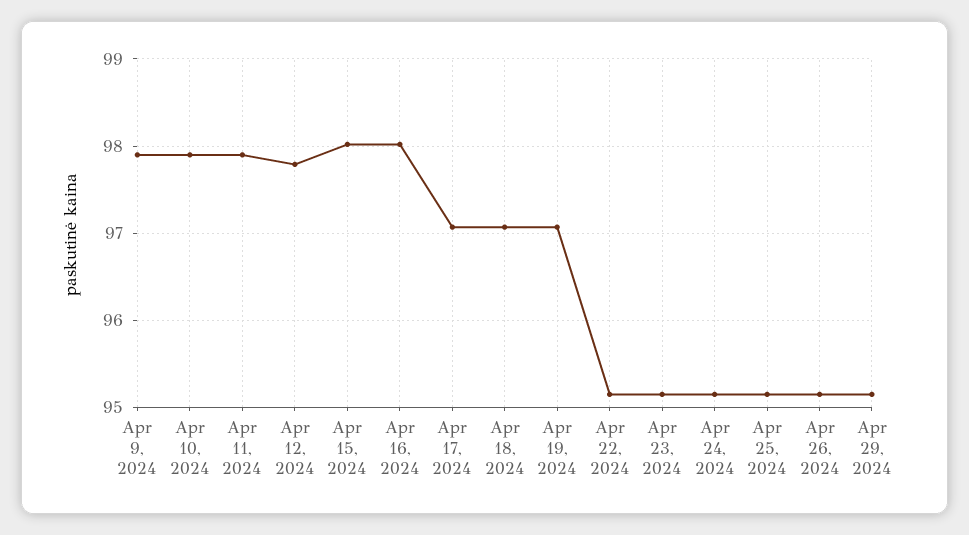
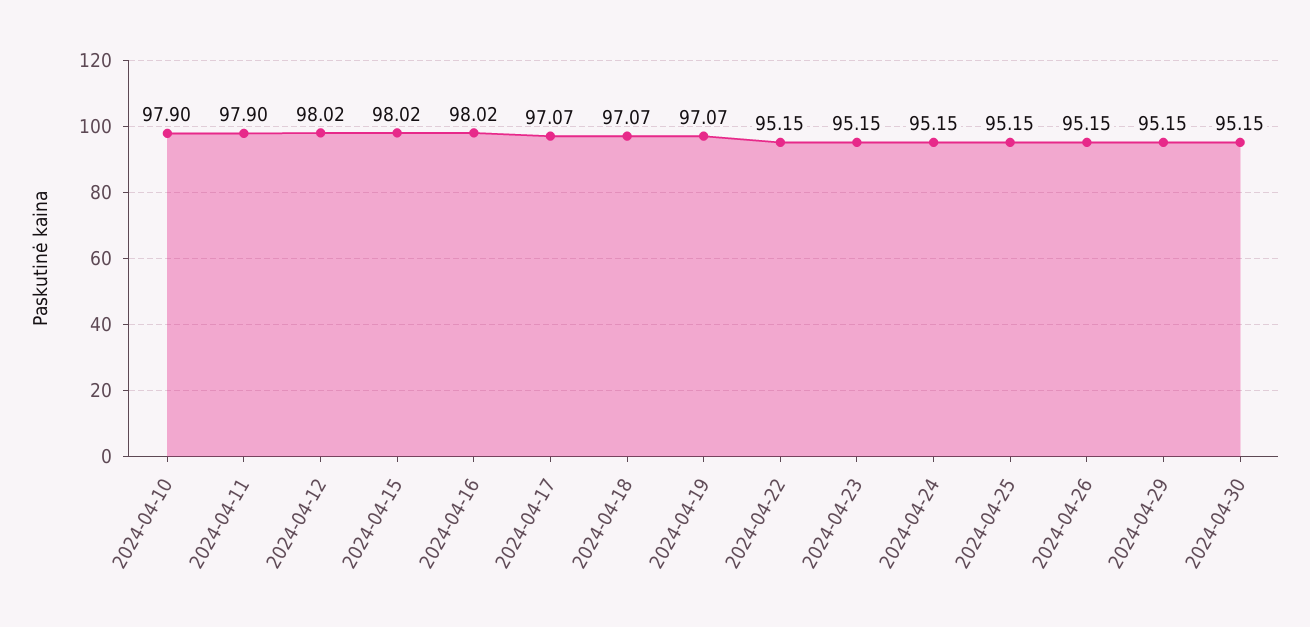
Apr 9, 2024: 97.9 -> none
Apr 12, 2024: 97.8 -> 98.02
2024-04-30: none -> 95.15

